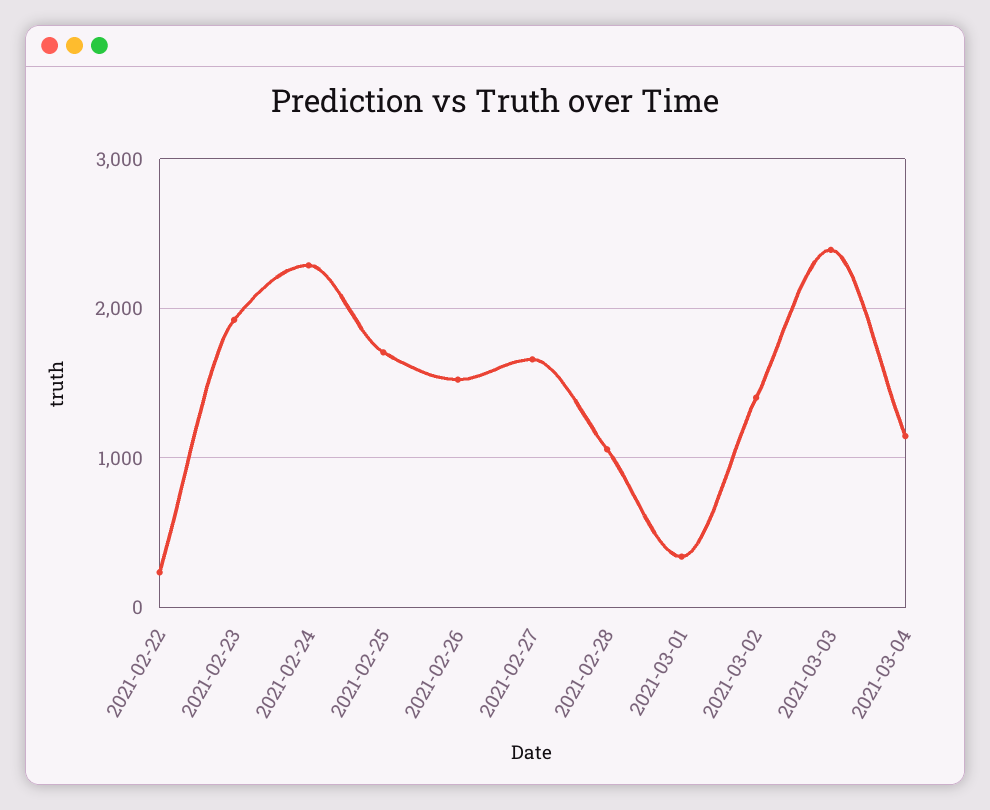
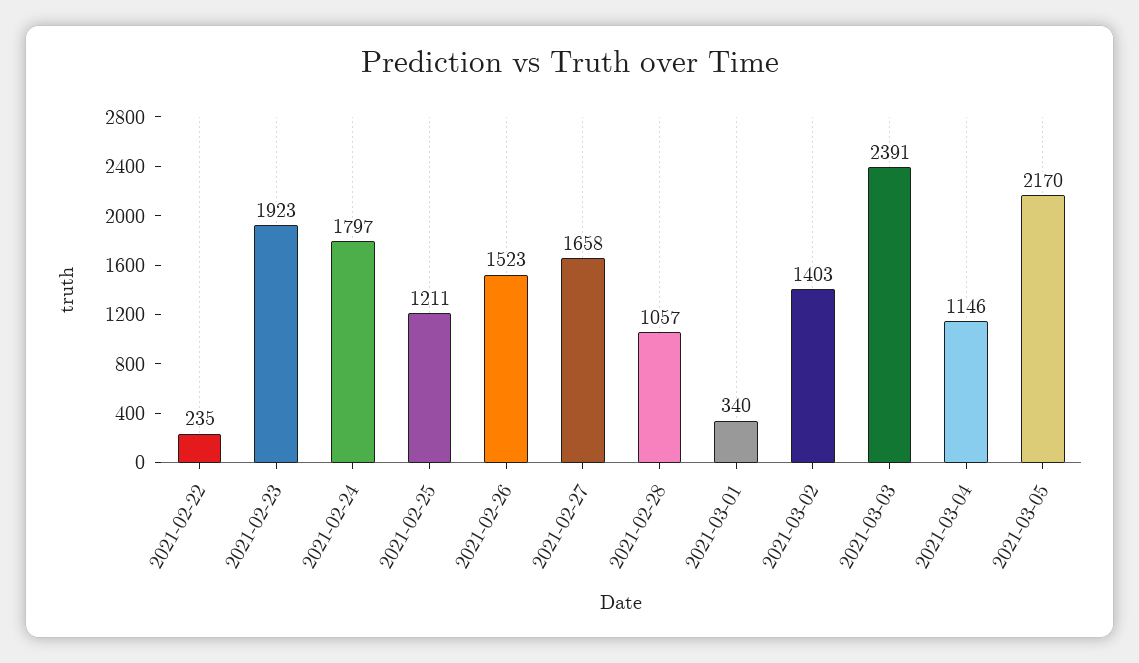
2021-02-24: 2300 -> 1797
2021-02-25: 1700 -> 1211
2021-03-05: none -> 2170

